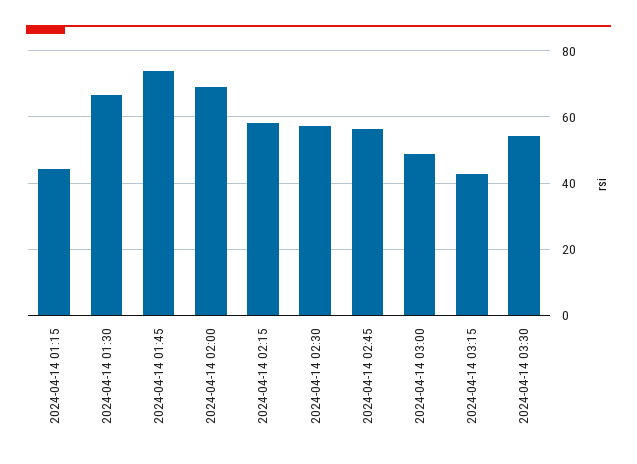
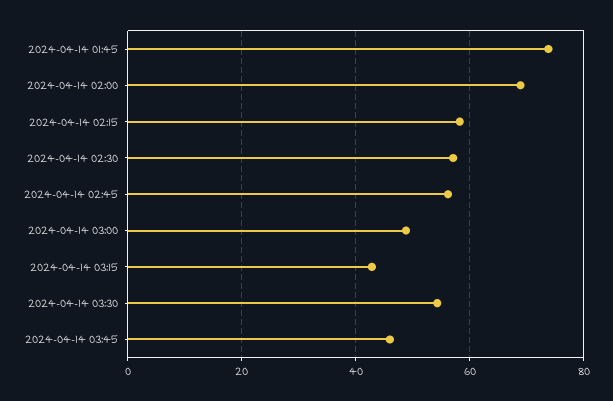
2024-04-14 01:15: 44 -> none
2024-04-14 01:30: 66 -> none
2024-04-14 03:45: none -> 46

